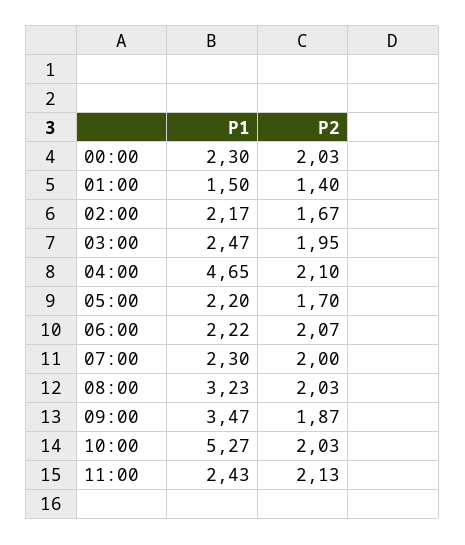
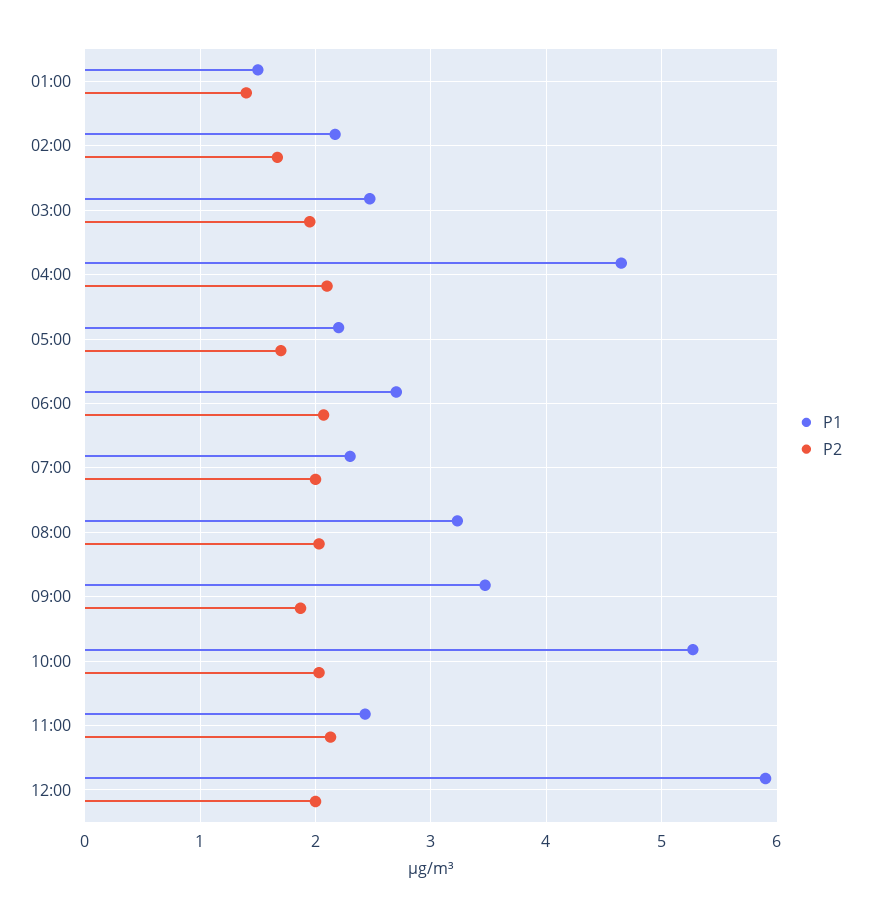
P1, 00:00: 2.3 -> none
P2, 00:00: 2.03 -> none
P1, 06:00: 2.22 -> 2.7
P1, 12:00: none -> 5.9
P2, 12:00: none -> 2

